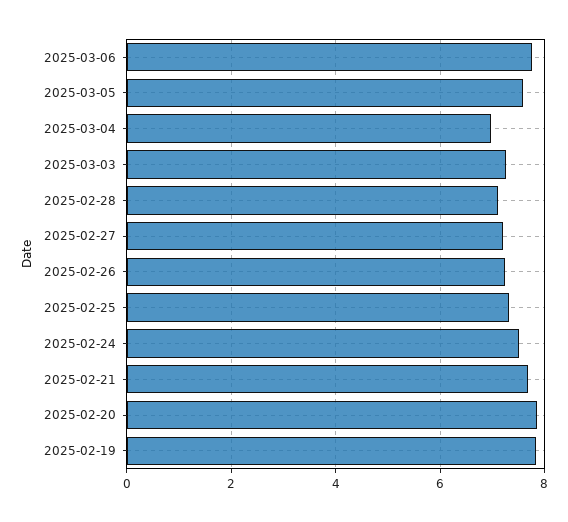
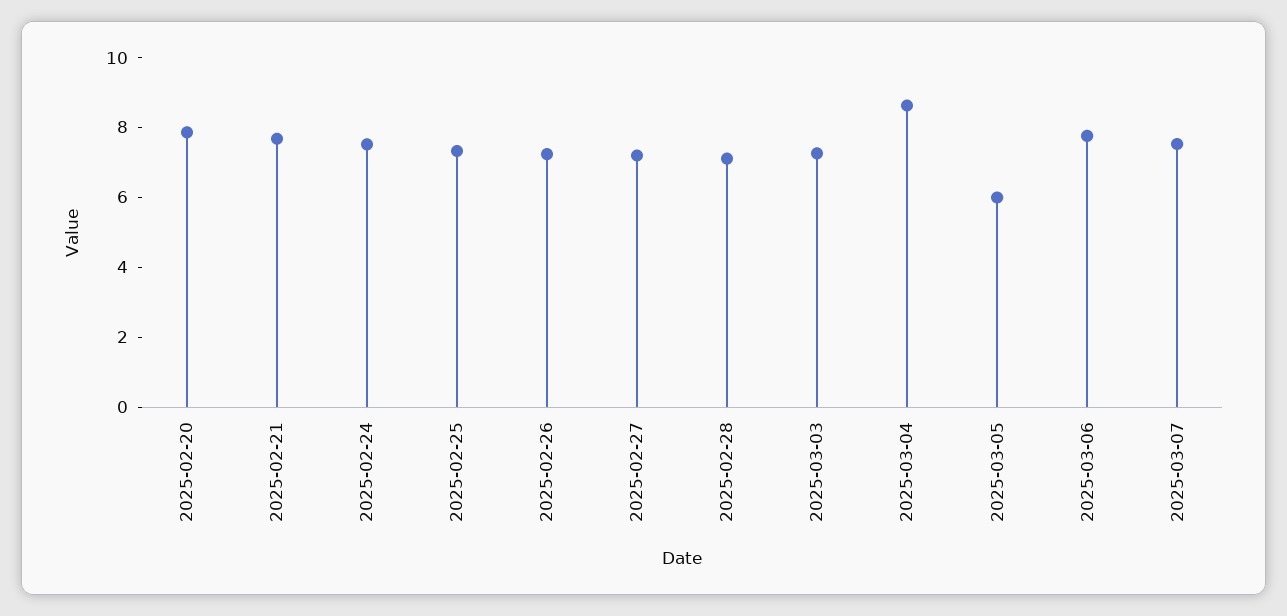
2025-03-05: 7.6 -> 6
2025-03-04: 7 -> 8.5
2025-02-19: 7.8 -> none
2025-03-07: none -> 7.5

